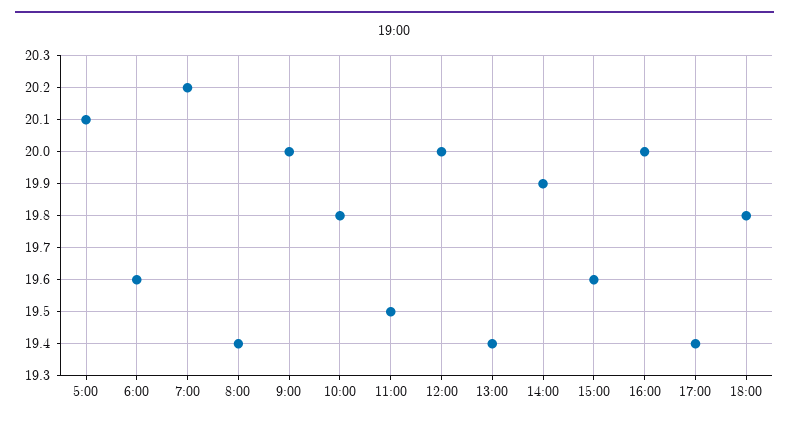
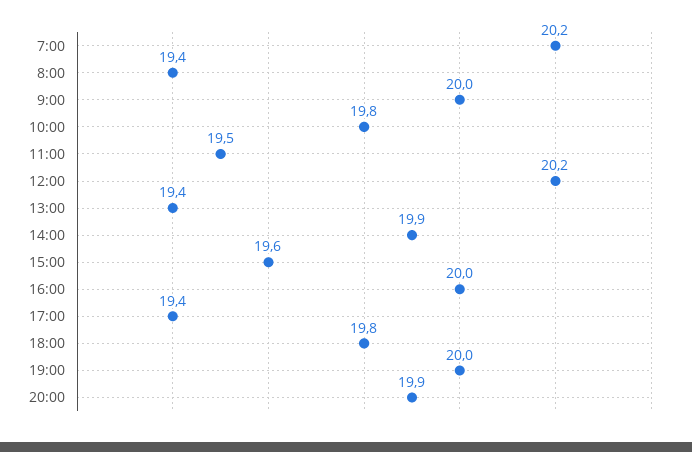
5:00: 20.1 -> none
6:00: 19.6 -> none
12:00: 20 -> 20.2
19:00: none -> 20
20:00: none -> 19.9

